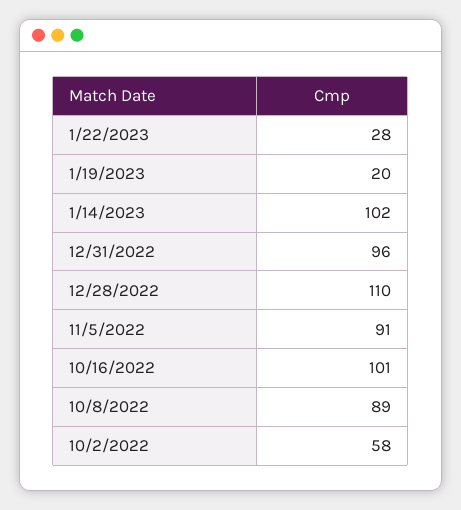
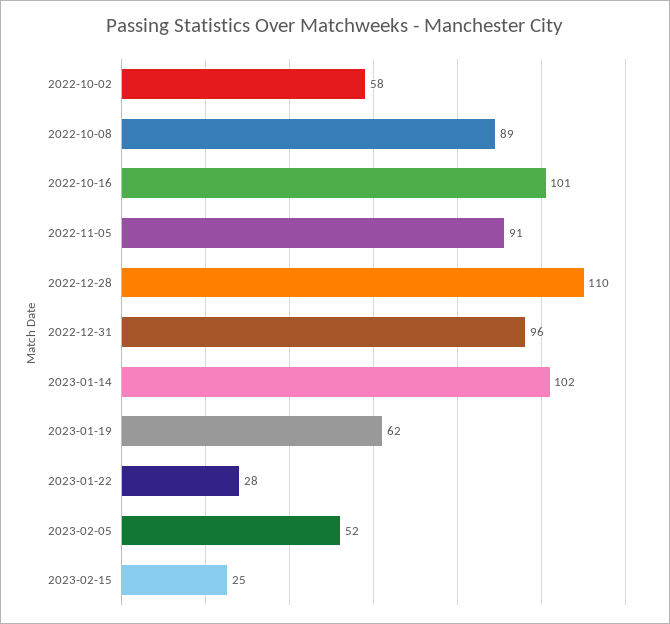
1/19/2023: 20 -> 62
2023-02-05: none -> 52
2023-02-15: none -> 25

